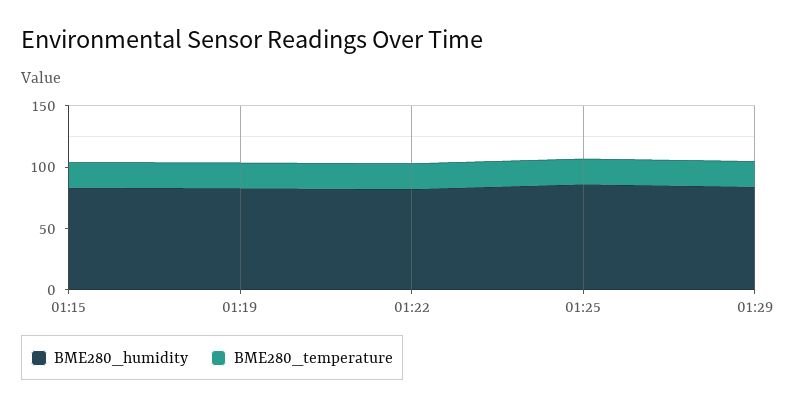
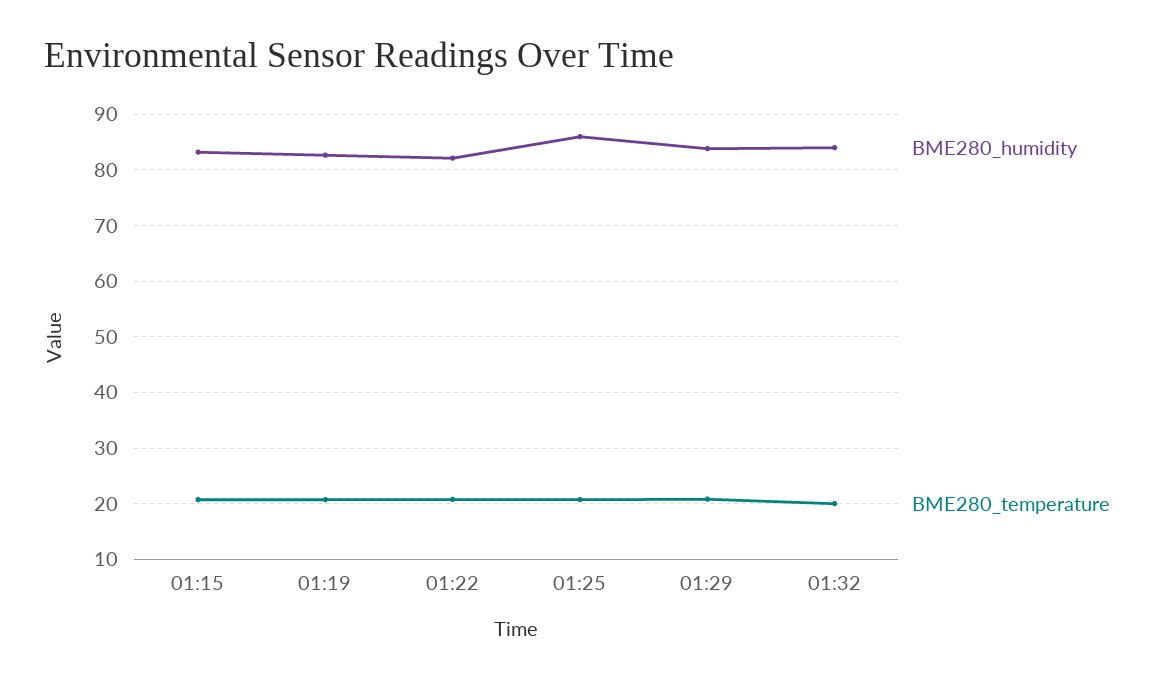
BME280_humidity, 01:32: none -> 84
BME280_temperature, 01:32: none -> 20

